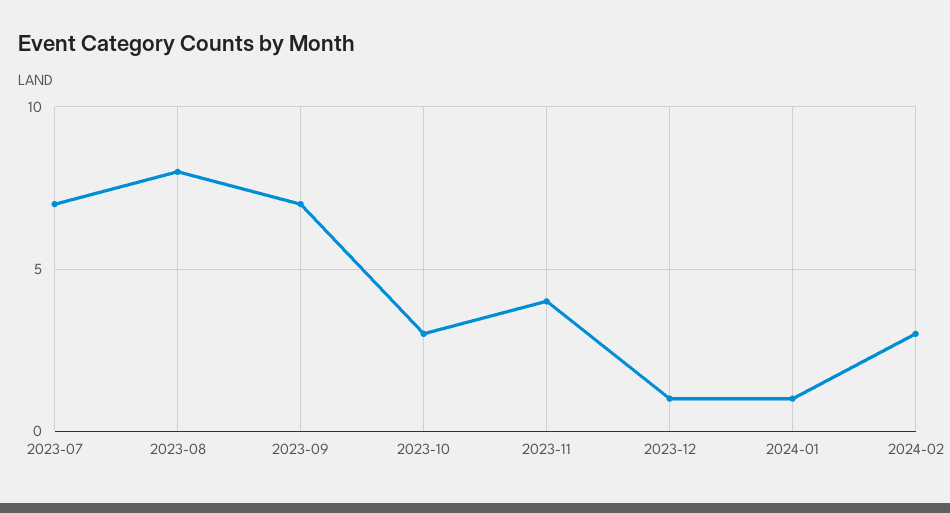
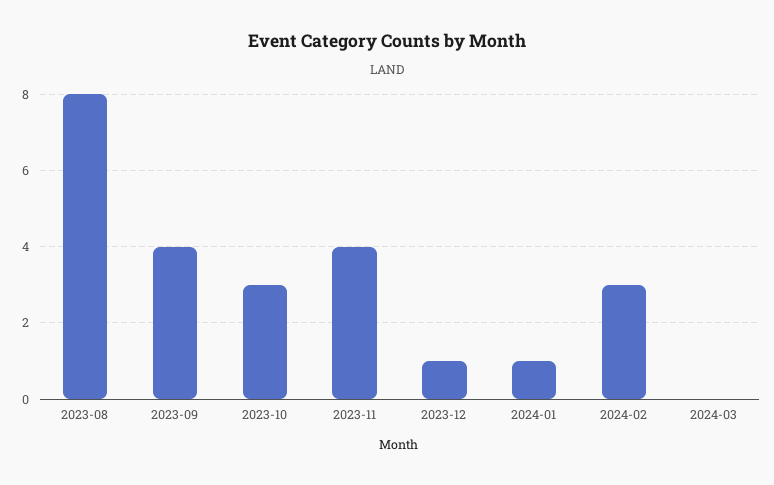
2023-07: 7 -> none
2023-09: 7 -> 4
2024-03: none -> 0

